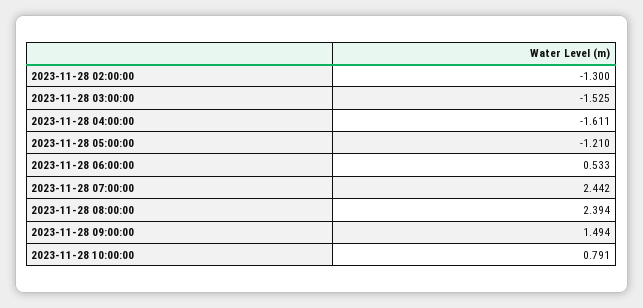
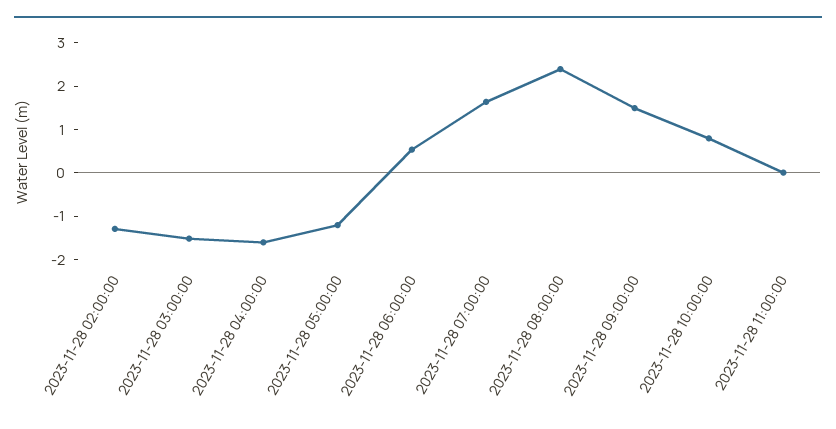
2023-11-28 07:00:00: 2.442 -> 1.6
2023-11-28 11:00:00: none -> 0

